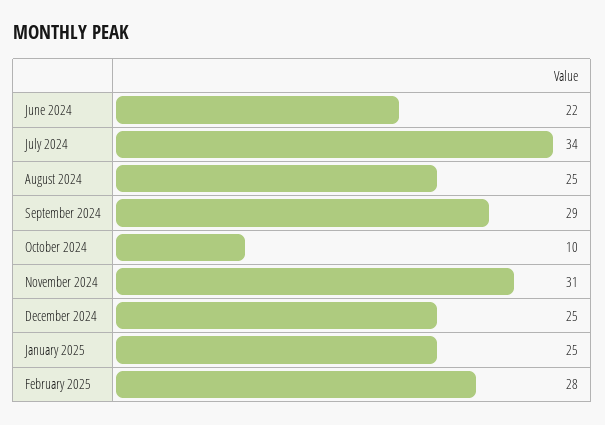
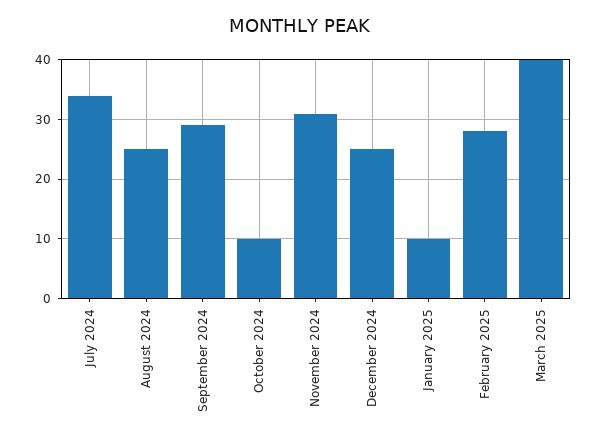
June 2024: 22 -> none
January 2025: 25 -> 10
March 2025: none -> 40

